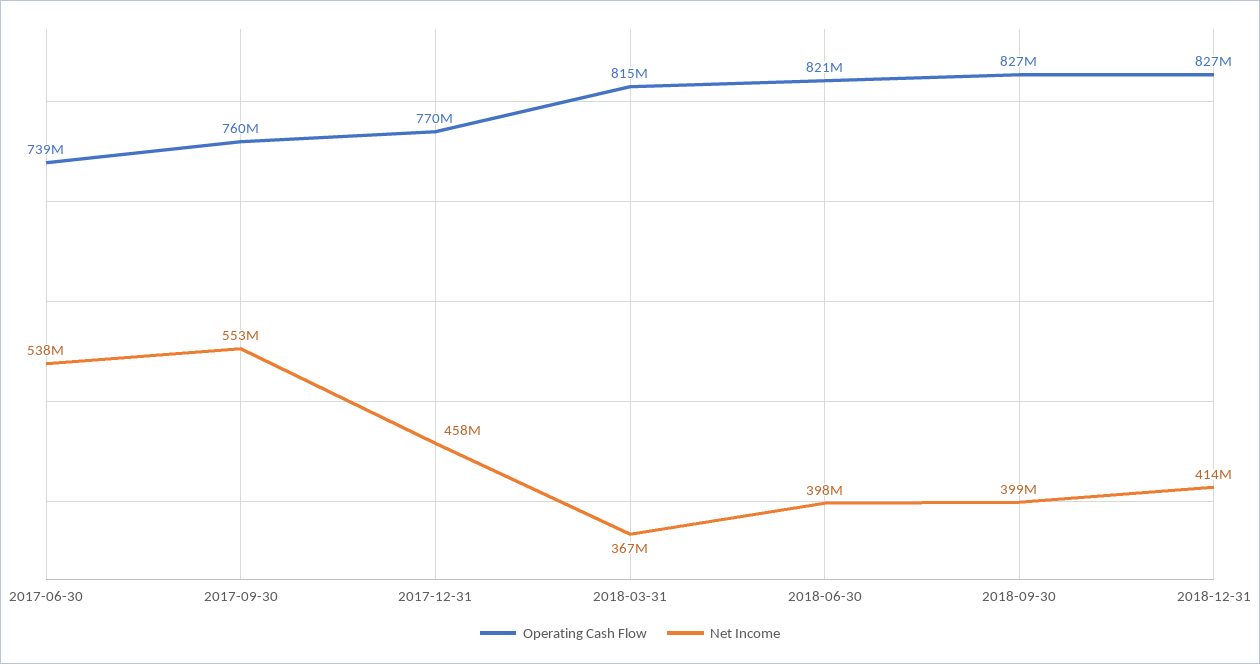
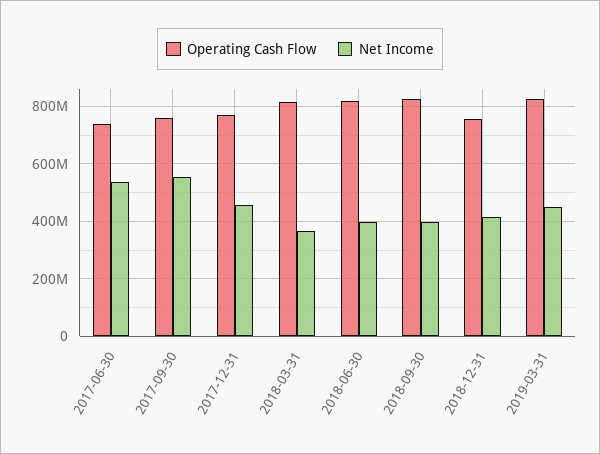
Operating Cash Flow, 2018-12-31: 827000000 -> 750000000
Operating Cash Flow, 2019-03-31: none -> 825000000
Net Income, 2019-03-31: none -> 450000000

